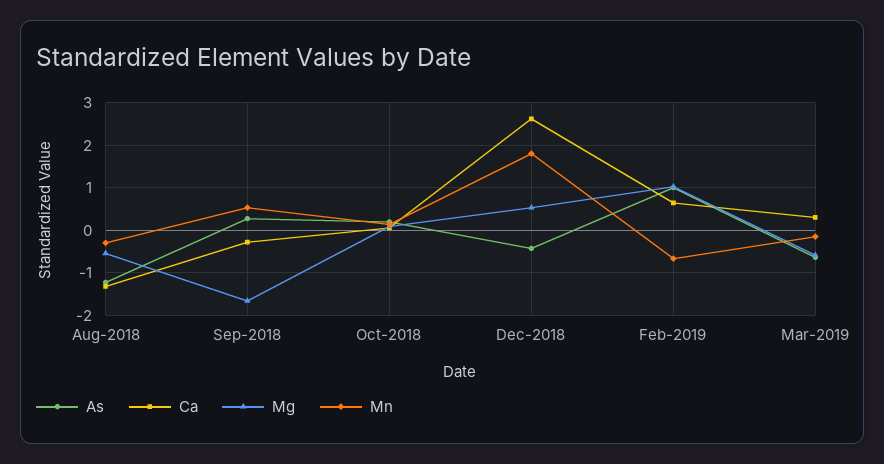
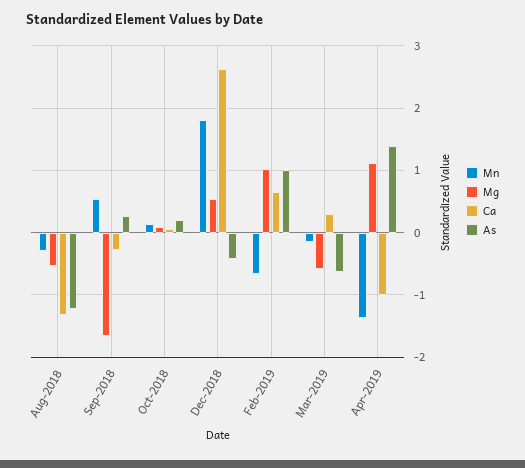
Mn, Apr-2019: none -> -1.4
Mg, Apr-2019: none -> 1.1
Ca, Apr-2019: none -> -1
As, Apr-2019: none -> 1.4

